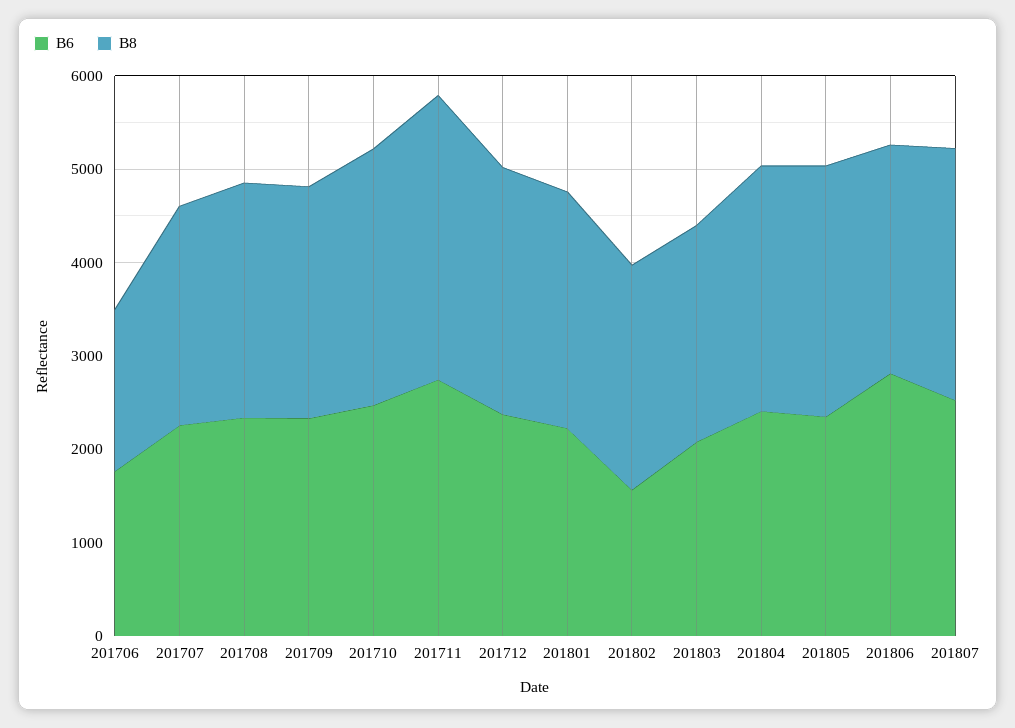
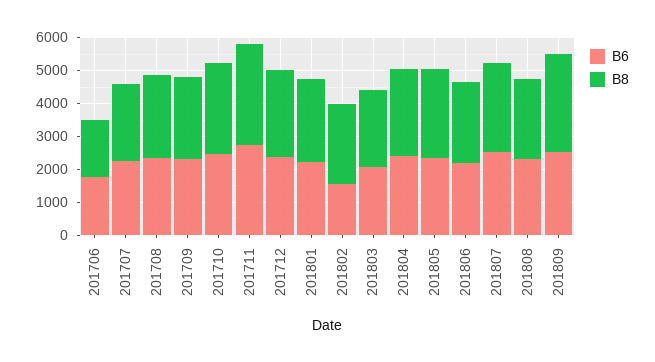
B6, 201806: 2800 -> 2250
B6, 201808: none -> 2250
B8, 201808: none -> 2500
B6, 201809: none -> 2500
B8, 201809: none -> 3000

